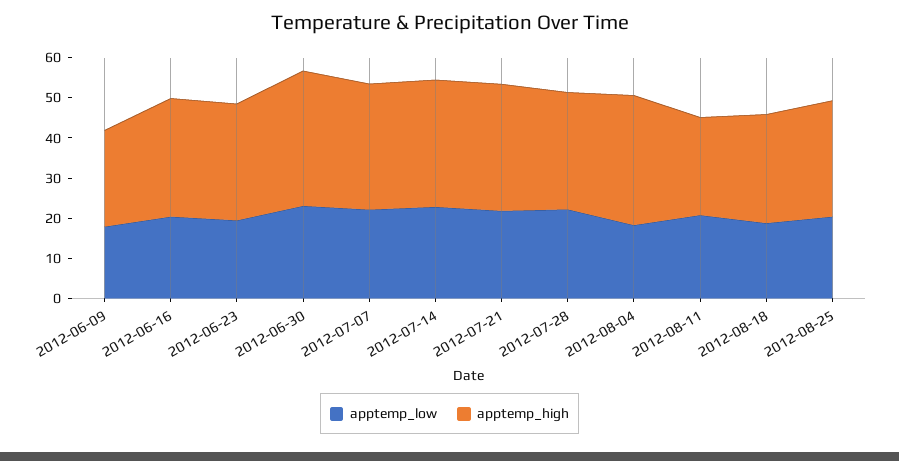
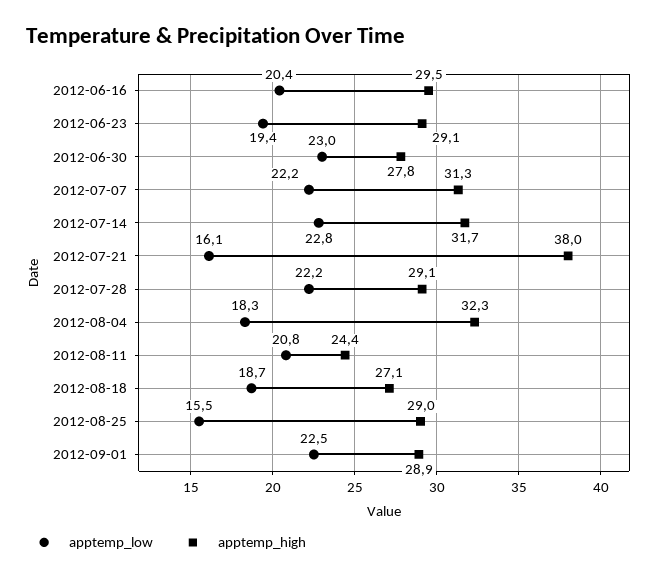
apptemp_low, 2012-06-09: 18 -> none
apptemp_high, 2012-06-09: 24 -> none
apptemp_high, 2012-06-30: 34 -> 27.8
apptemp_low, 2012-07-21: 22 -> 16.1
apptemp_high, 2012-07-21: 32 -> 38
apptemp_low, 2012-08-25: 20 -> 15.5
apptemp_low, 2012-09-01: none -> 22.5
apptemp_high, 2012-09-01: none -> 28.9

